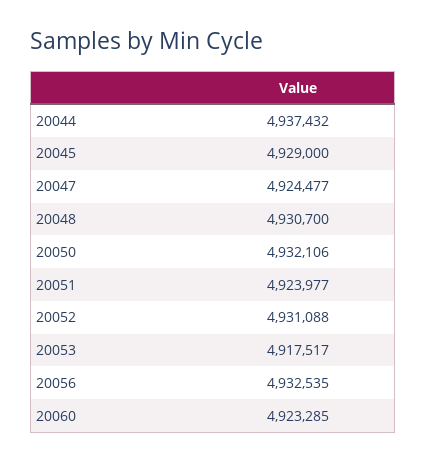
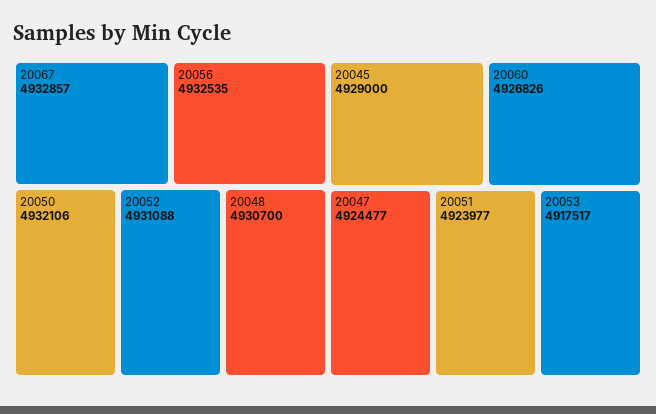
20044: 4937432 -> none
20060: 4923285 -> 4926826
20067: none -> 4932857

